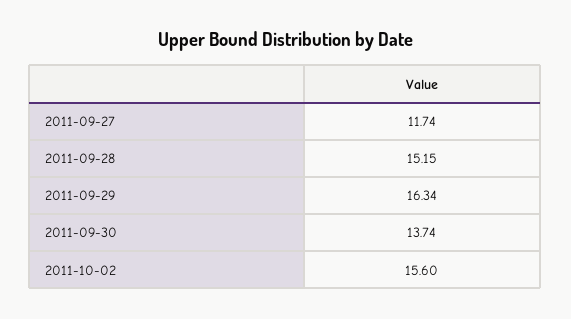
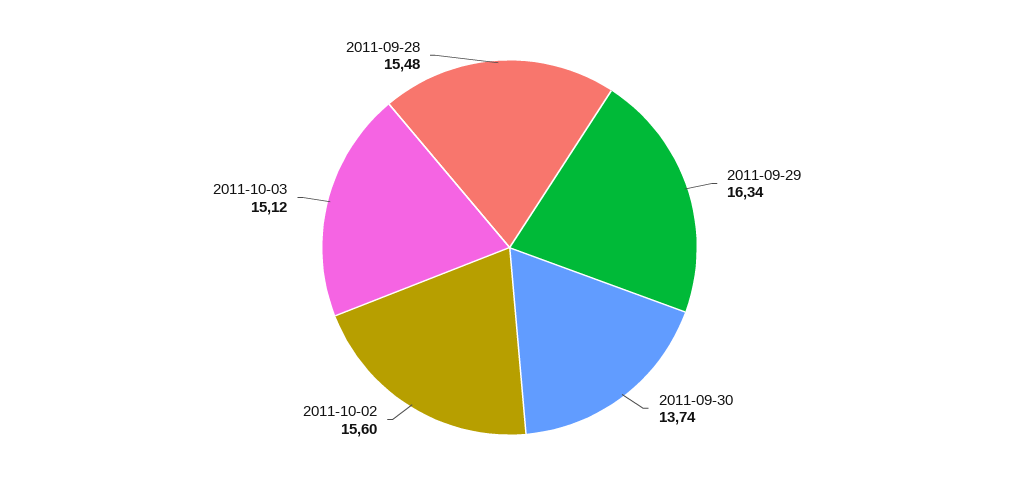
2011-09-27: 11.74 -> none
2011-09-28: 15.15 -> 15.48
2011-10-03: none -> 15.12

